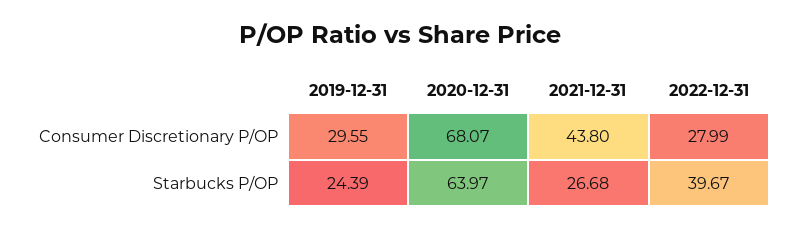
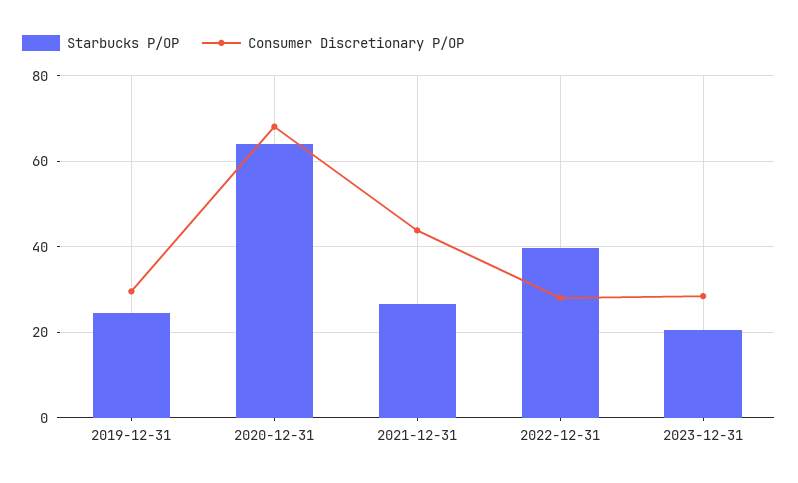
Starbucks P/OP, 2023-12-31: none -> 20
Consumer Discretionary P/OP, 2023-12-31: none -> 28

